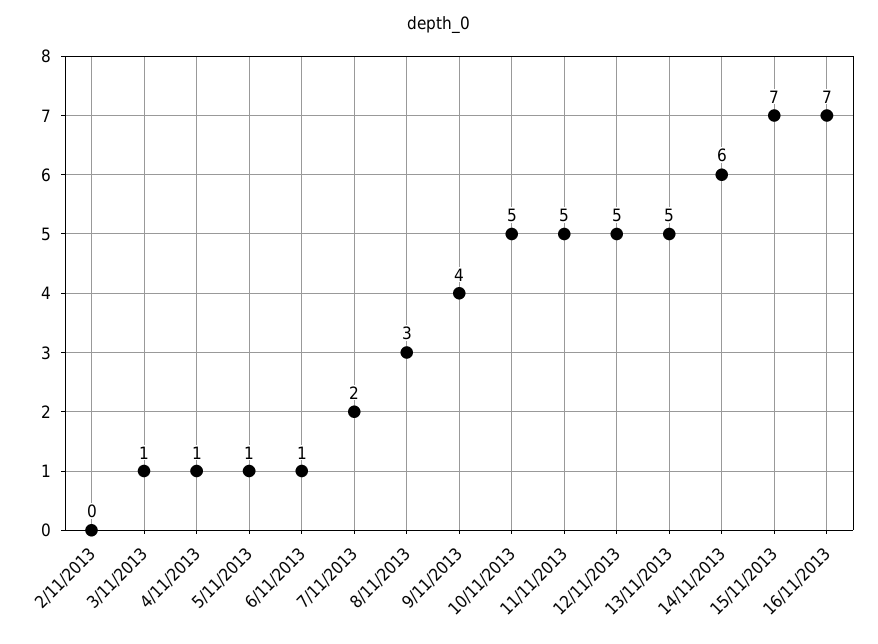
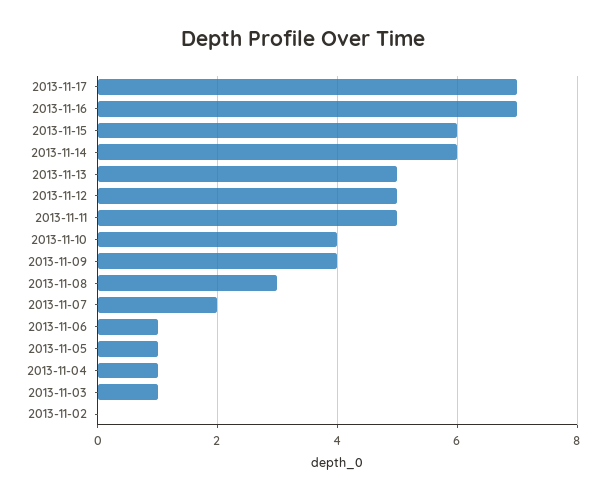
10/11/2013: 5 -> 4
15/11/2013: 7 -> 6
2013-11-17: none -> 7

